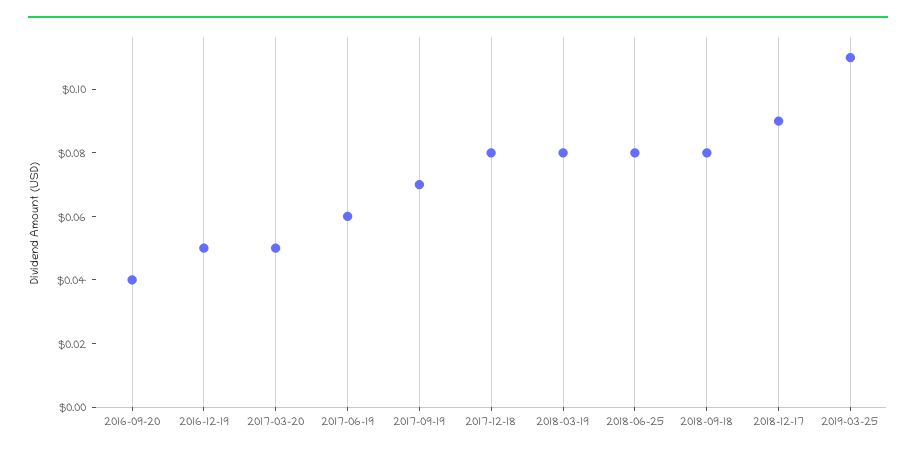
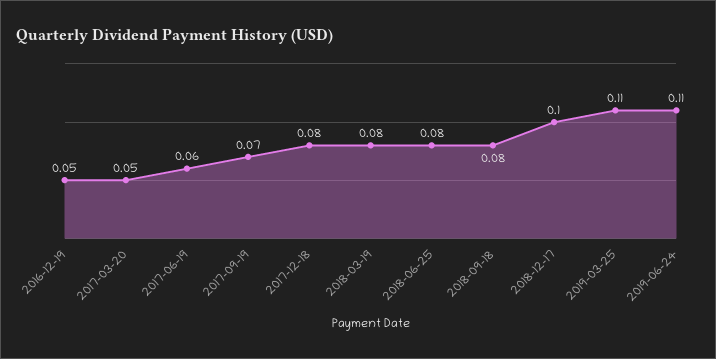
2016-09-20: 0.04 -> none
2018-12-17: 0.09 -> 0.1
2019-06-24: none -> 0.11

